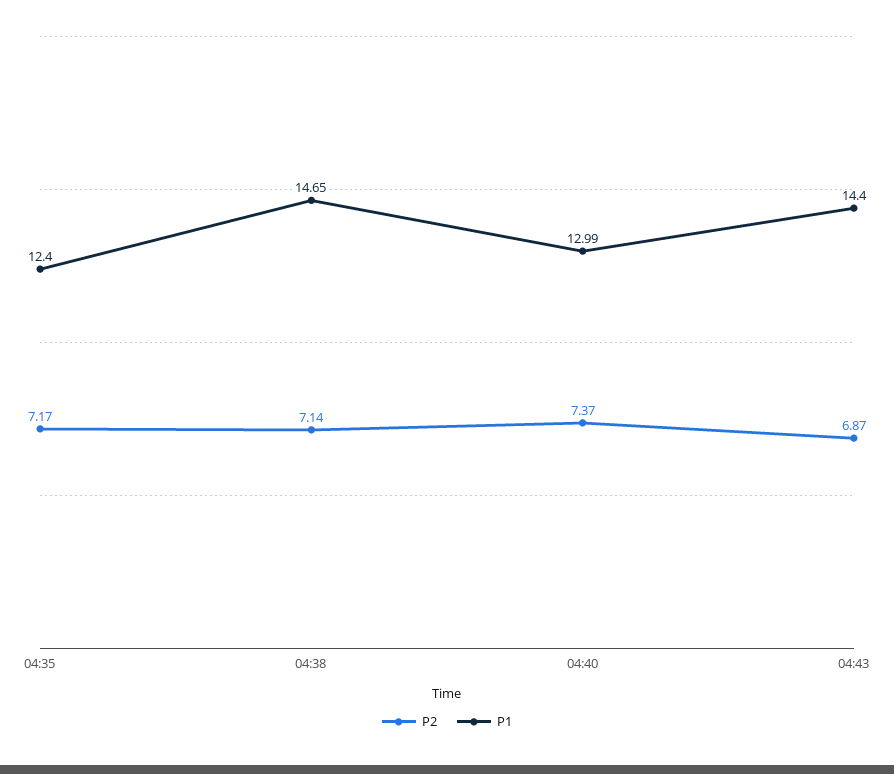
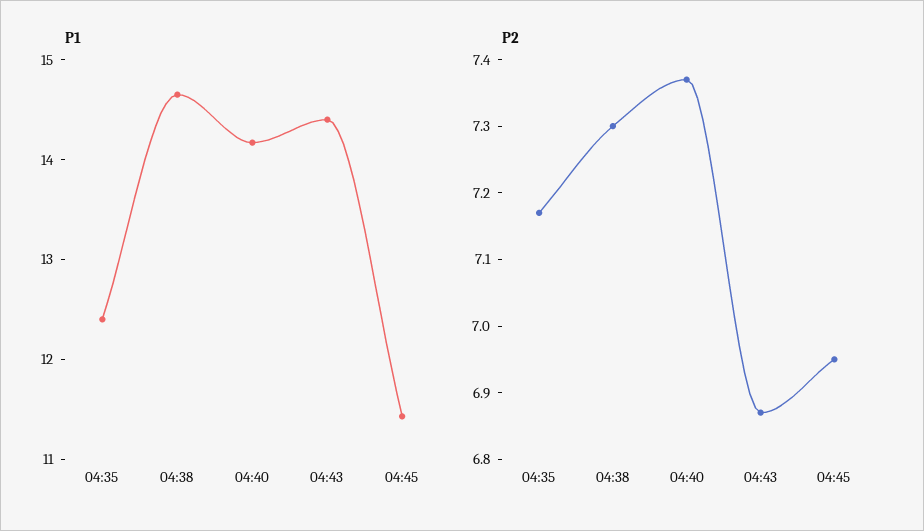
P2, 04:38: 7.14 -> 7.3
P1, 04:40: 12.99 -> 14.2
P1, 04:45: none -> 11.4
P2, 04:45: none -> 6.95

